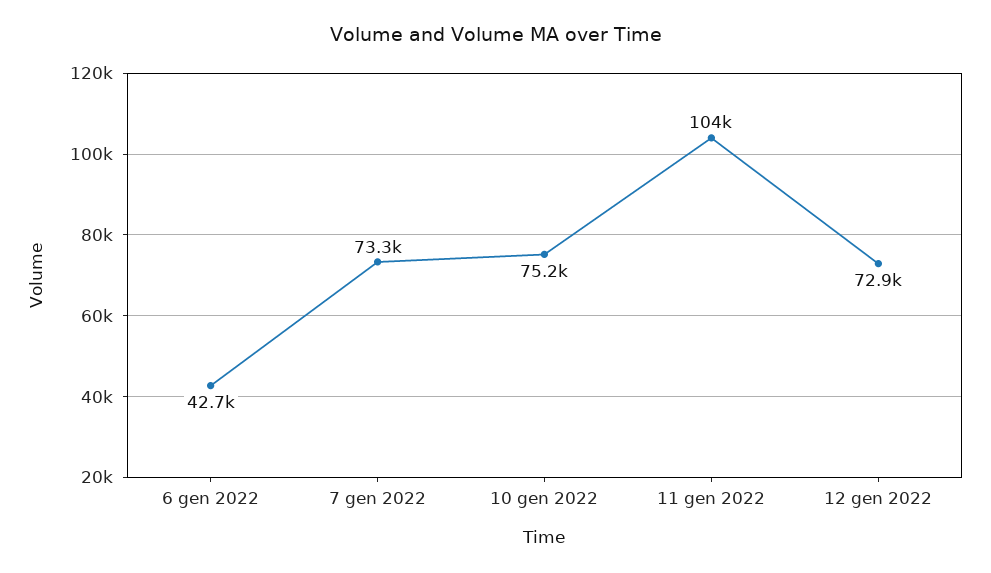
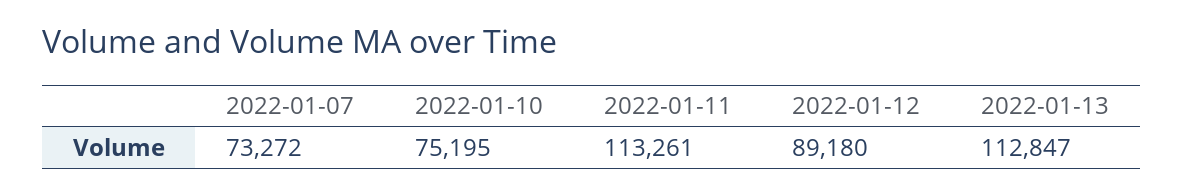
6 gen 2022: 42700 -> none
11 gen 2022: 104000 -> 113261
12 gen 2022: 72900 -> 89180
2022-01-13: none -> 112847

